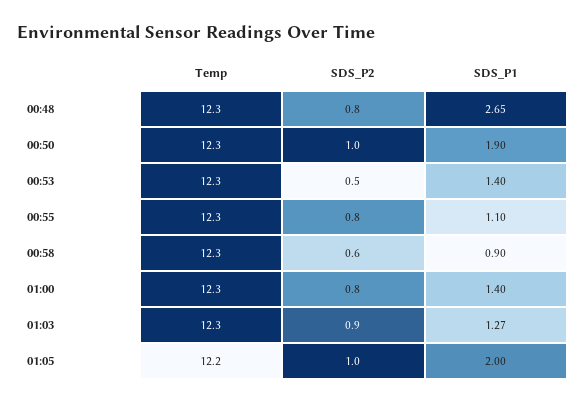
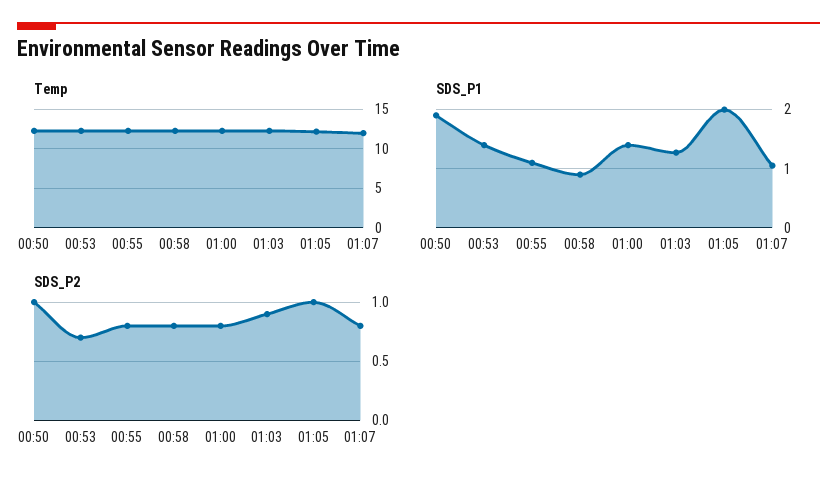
Temp, 00:48: 12.3 -> none
SDS_P2, 00:48: 0.8 -> none
SDS_P1, 00:48: 2.65 -> none
SDS_P2, 00:53: 0.5 -> 0.7
SDS_P2, 00:58: 0.6 -> 0.8
Temp, 01:07: none -> 12
SDS_P1, 01:07: none -> 1
SDS_P2, 01:07: none -> 0.8

